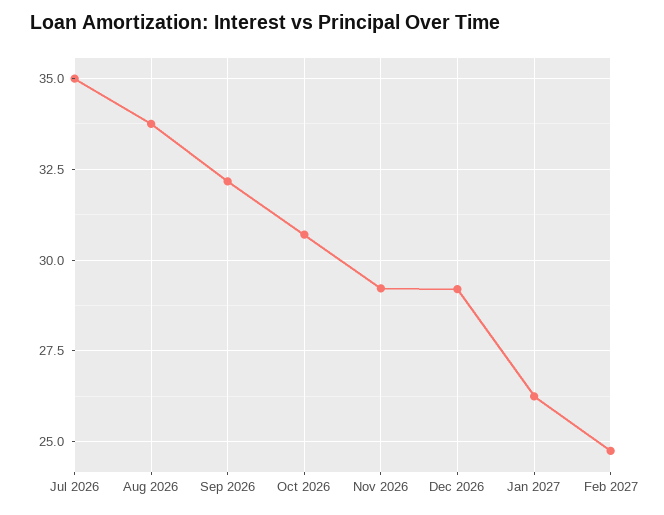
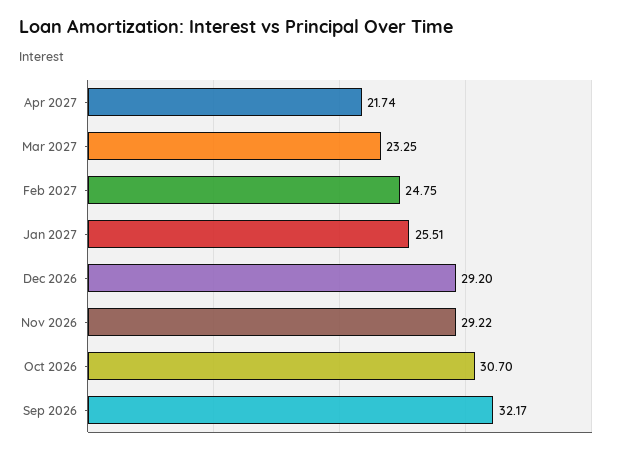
Jul 2026: 35 -> none
Aug 2026: 33.75 -> none
Jan 2027: 26.25 -> 25.51
Apr 2027: none -> 21.74
Mar 2027: none -> 23.25

